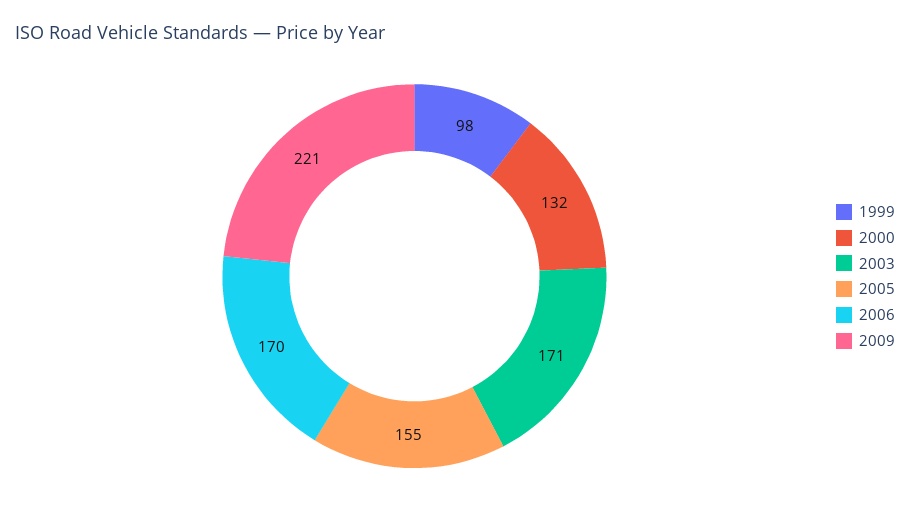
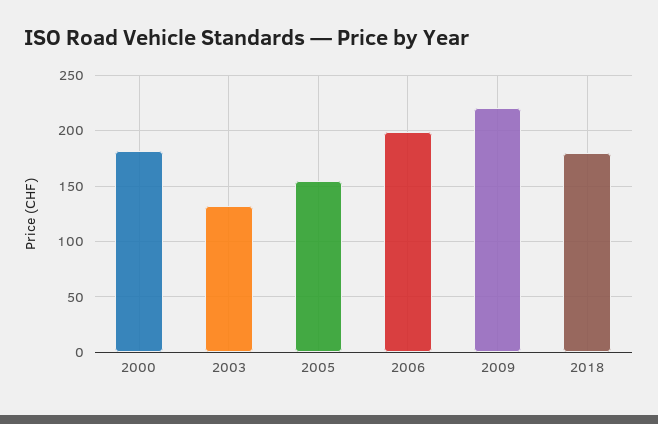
1999: 98 -> none
2000: 132 -> 180
2003: 171 -> 130
2006: 170 -> 200
2018: none -> 180

